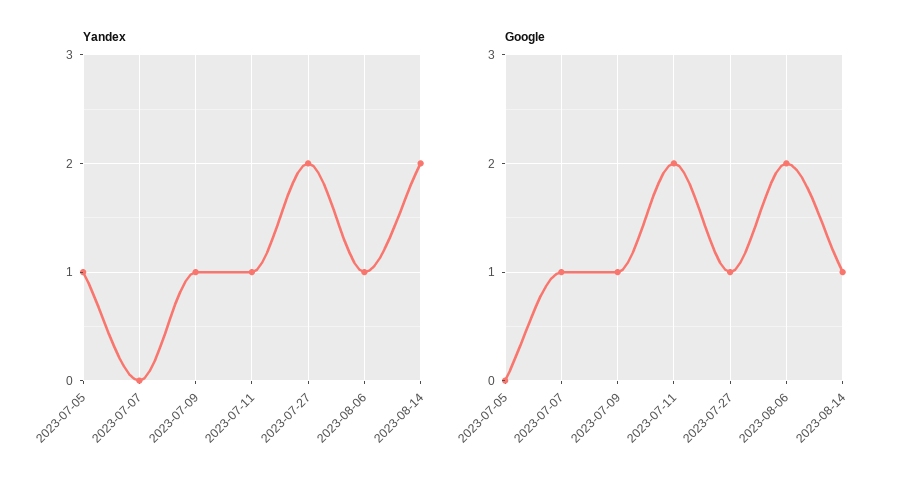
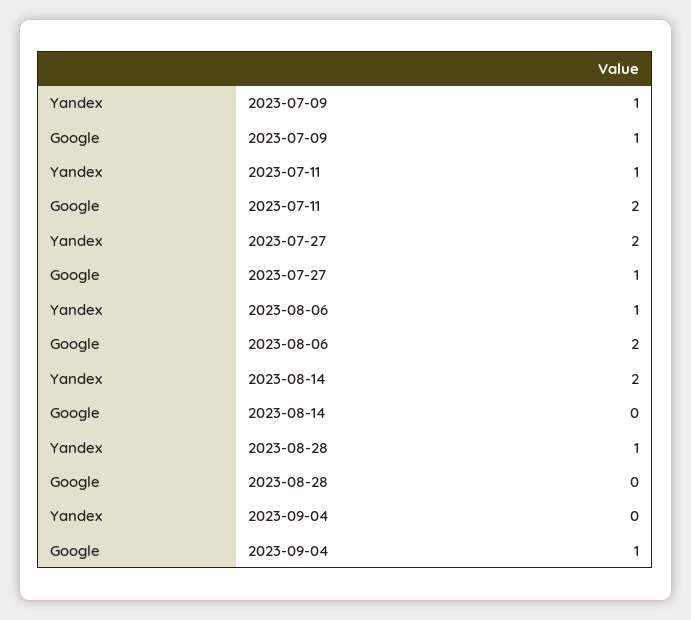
Yandex, 2023-07-05: 1 -> none
Yandex, 2023-07-07: 0 -> none
Google, 2023-07-05: 0 -> none
Google, 2023-07-07: 1 -> none
Google, 2023-08-14: 1 -> 0
Yandex, 2023-08-28: none -> 1
Google, 2023-08-28: none -> 0
Yandex, 2023-09-04: none -> 0
Google, 2023-09-04: none -> 1

